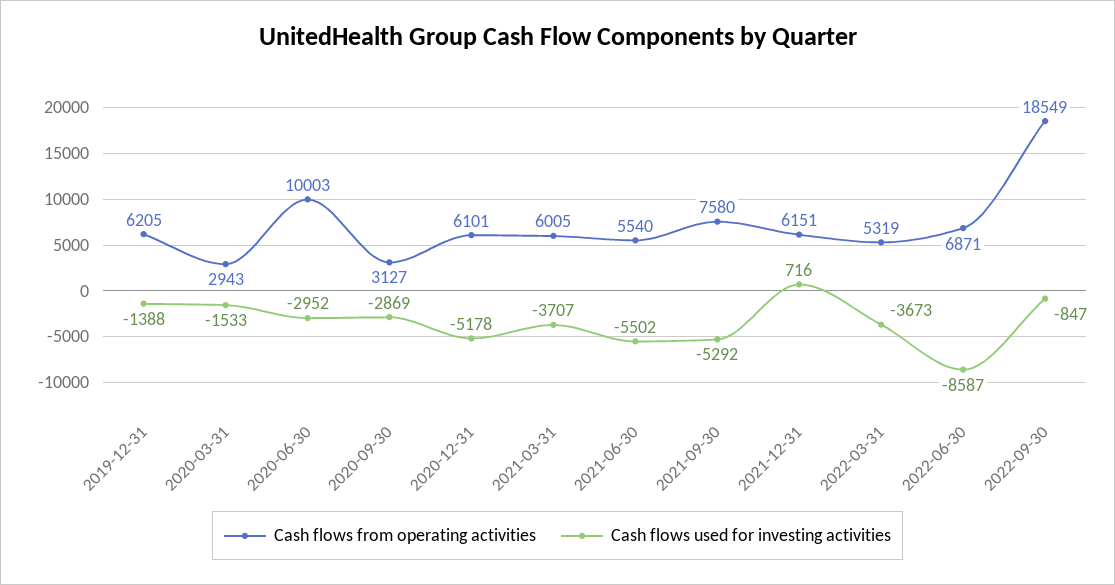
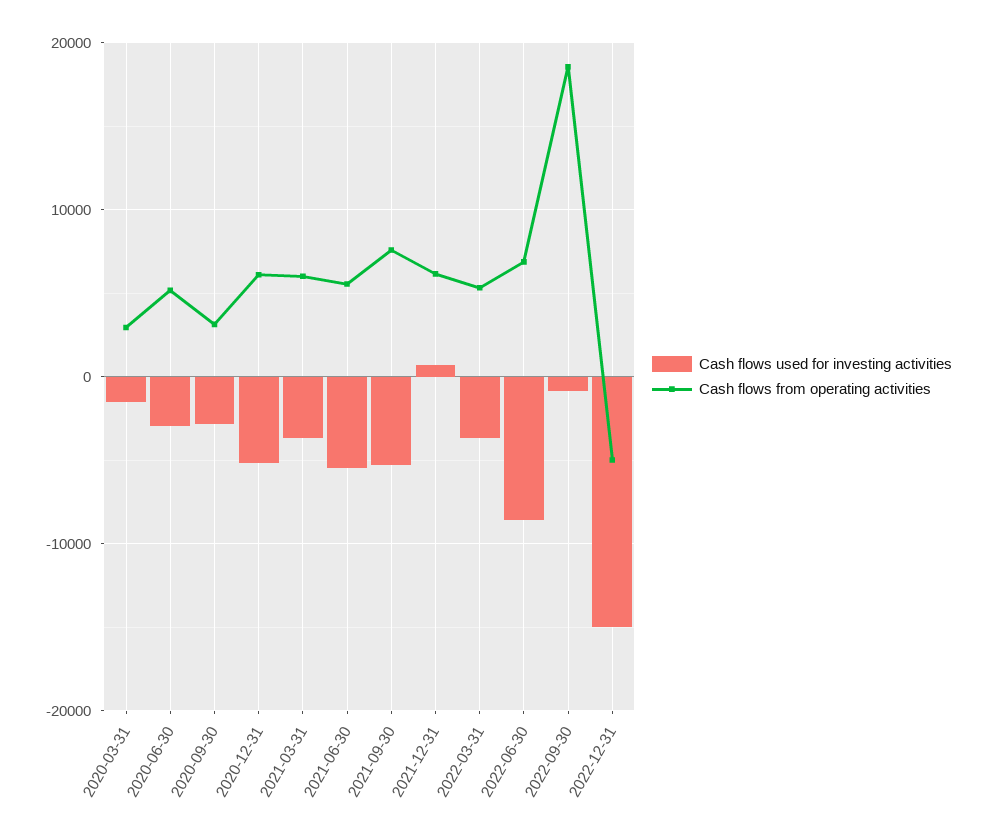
Cash flows from operating activities, 2019-12-31: 6205 -> none
Cash flows used for investing activities, 2019-12-31: -1388 -> none
Cash flows from operating activities, 2020-06-30: 10003 -> 5000
Cash flows used for investing activities, 2022-12-31: none -> -15000
Cash flows from operating activities, 2022-12-31: none -> -5000

